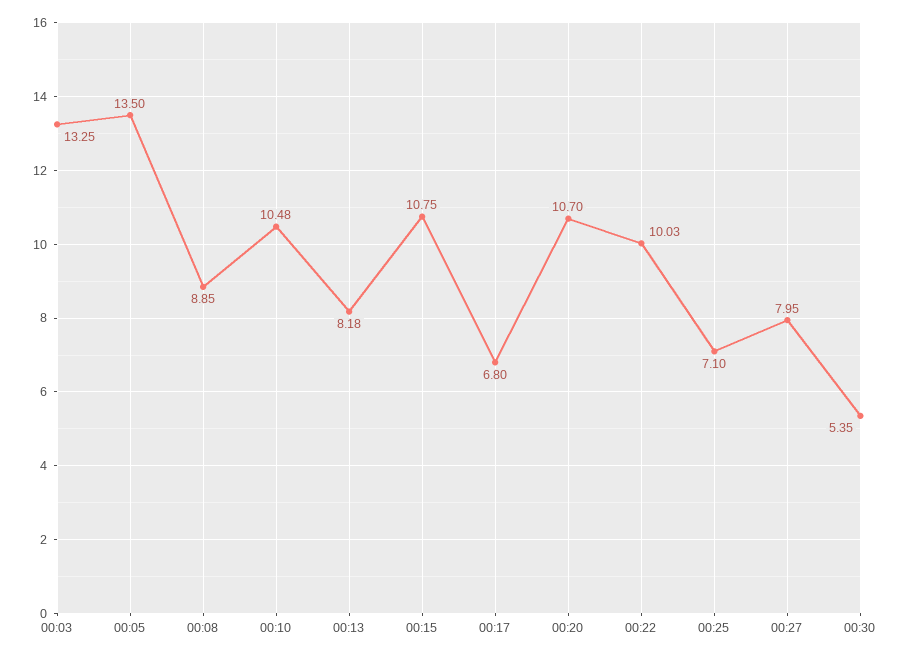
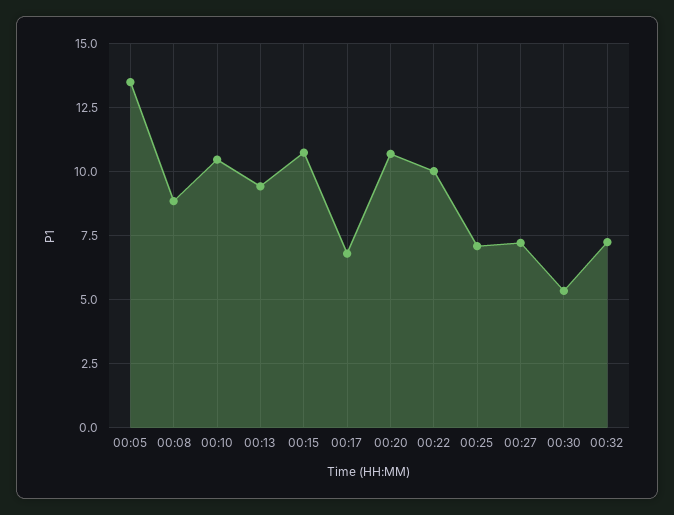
00:03: 13.25 -> none
00:13: 8.18 -> 9.5
00:27: 7.95 -> 7.25
00:32: none -> 7.25

